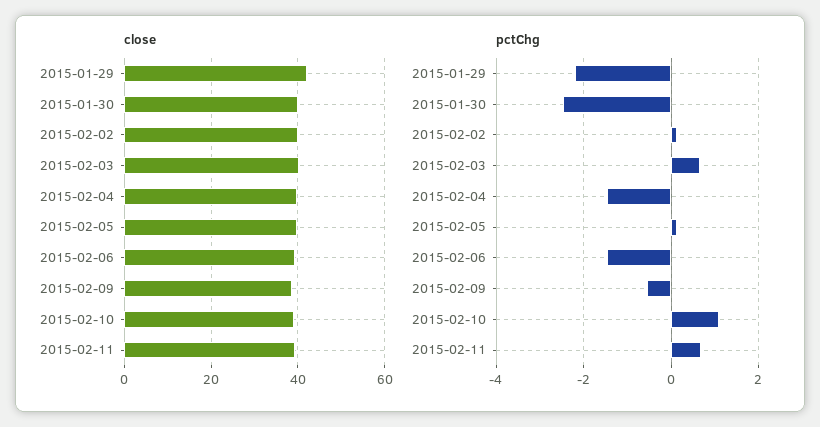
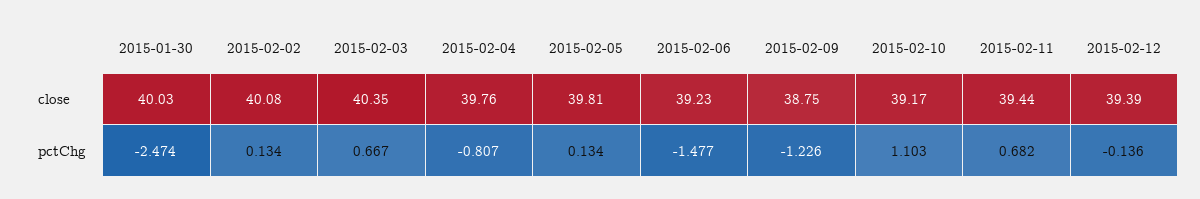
close, 2015-01-29: 42 -> none
pctChg, 2015-01-29: -2.2 -> none
pctChg, 2015-02-04: -1.4 -> -0.807
pctChg, 2015-02-09: -0.6 -> -1.226
close, 2015-02-12: none -> 39.39
pctChg, 2015-02-12: none -> -0.136

